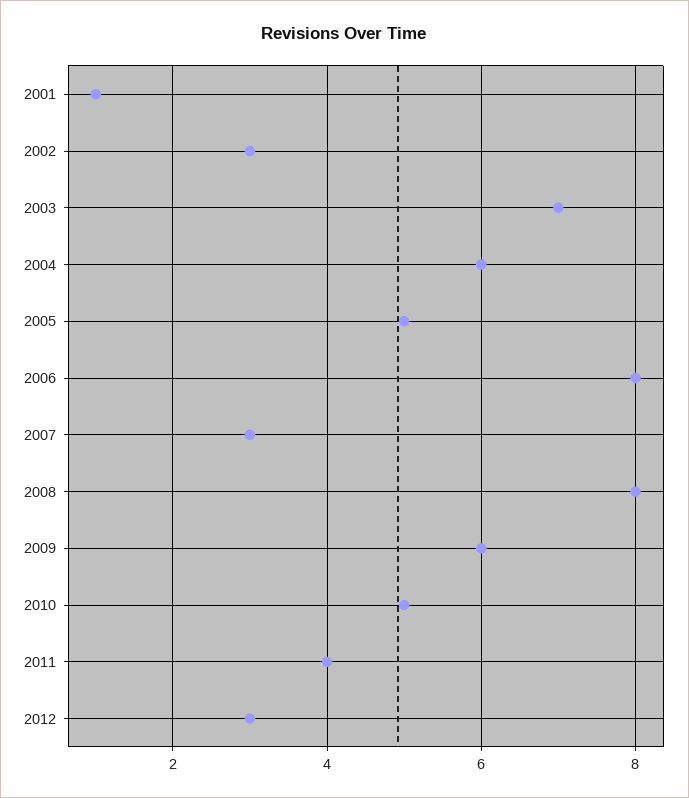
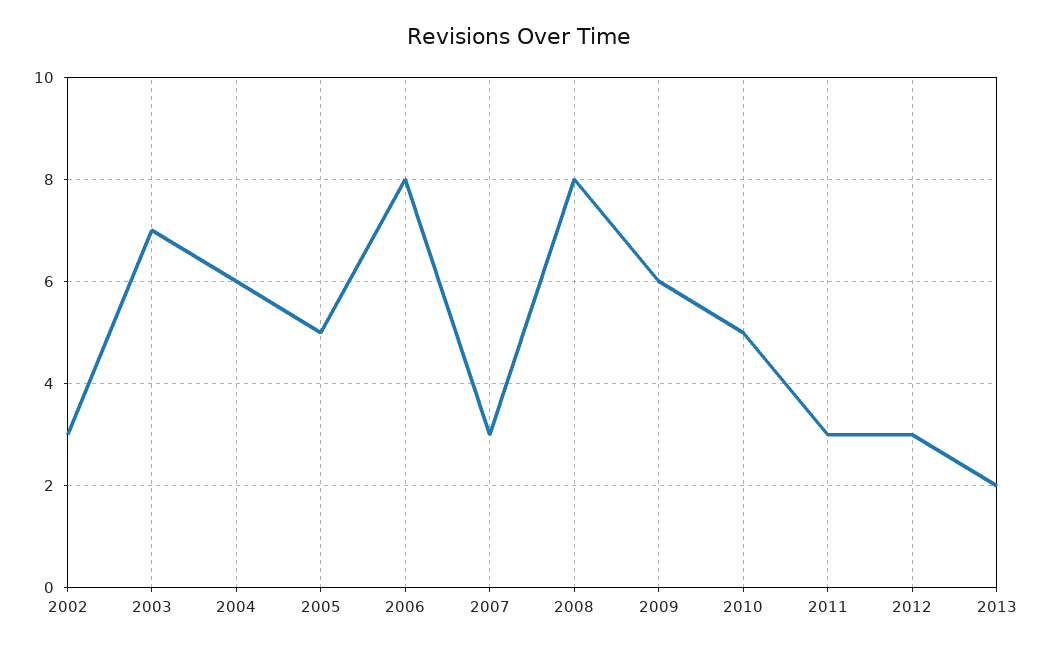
2001: 1 -> none
2011: 4 -> 3
2013: none -> 2

